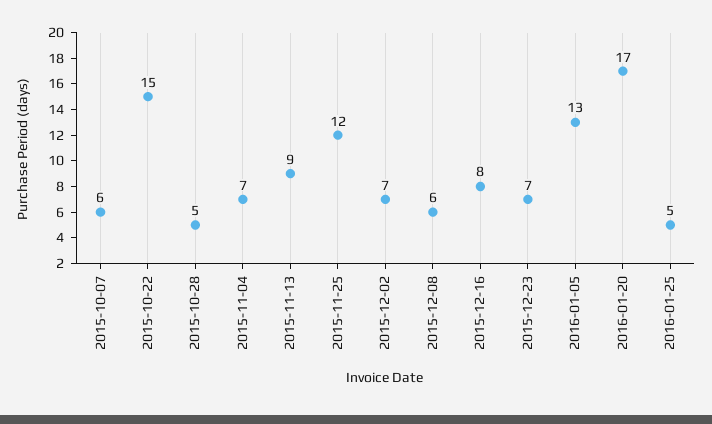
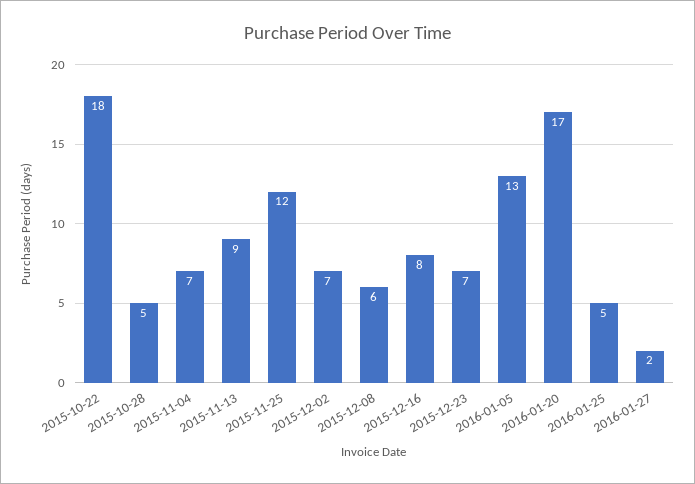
2015-10-07: 6 -> none
2015-10-22: 15 -> 18
2016-01-27: none -> 2

